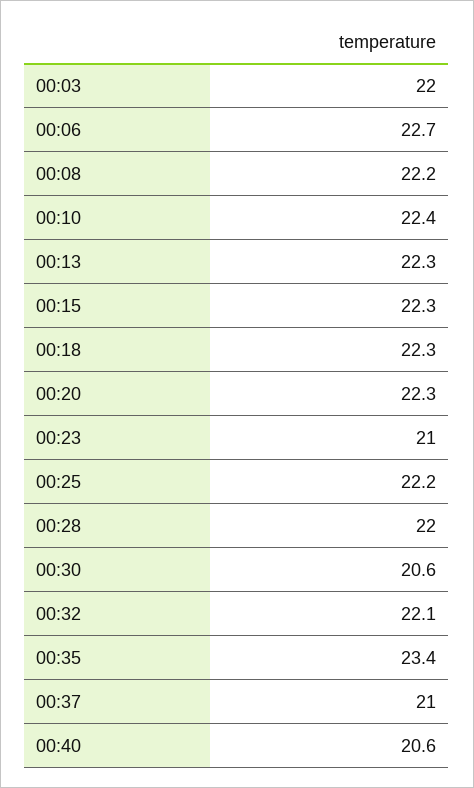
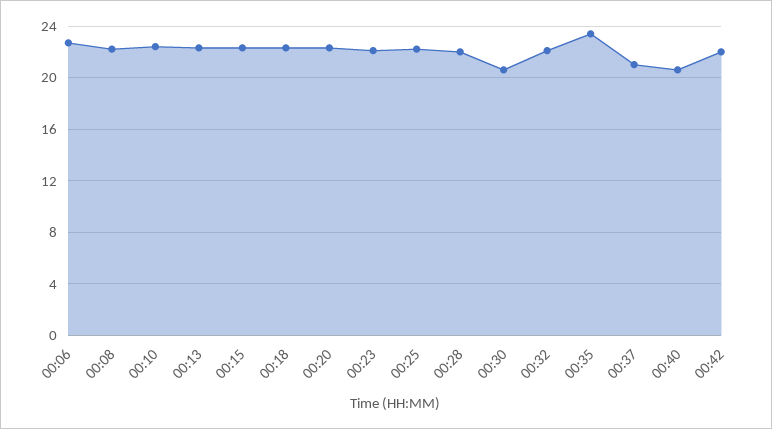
00:03: 22 -> none
00:23: 21 -> 22
00:42: none -> 22

